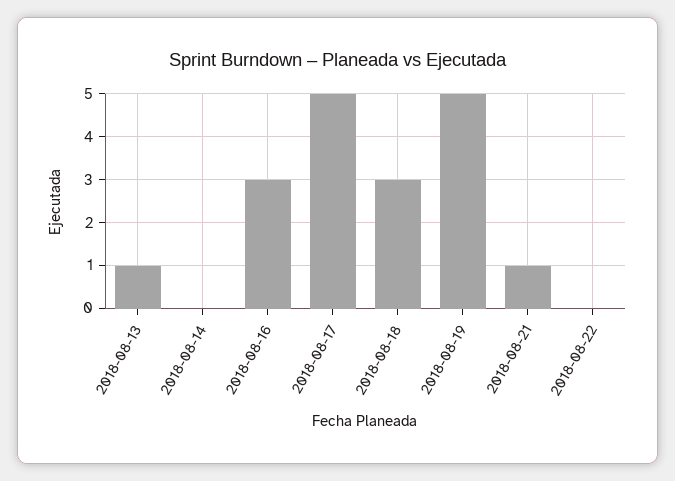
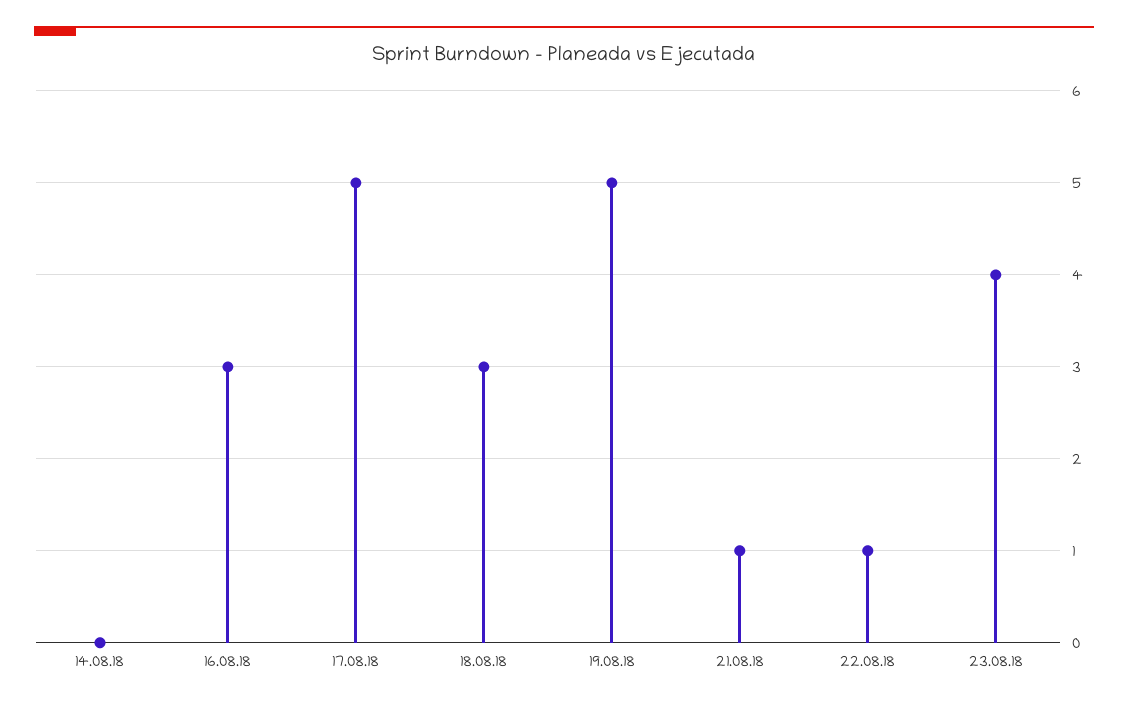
2018-08-13: 1 -> none
2018-08-22: 0 -> 1
23.08.18: none -> 4

